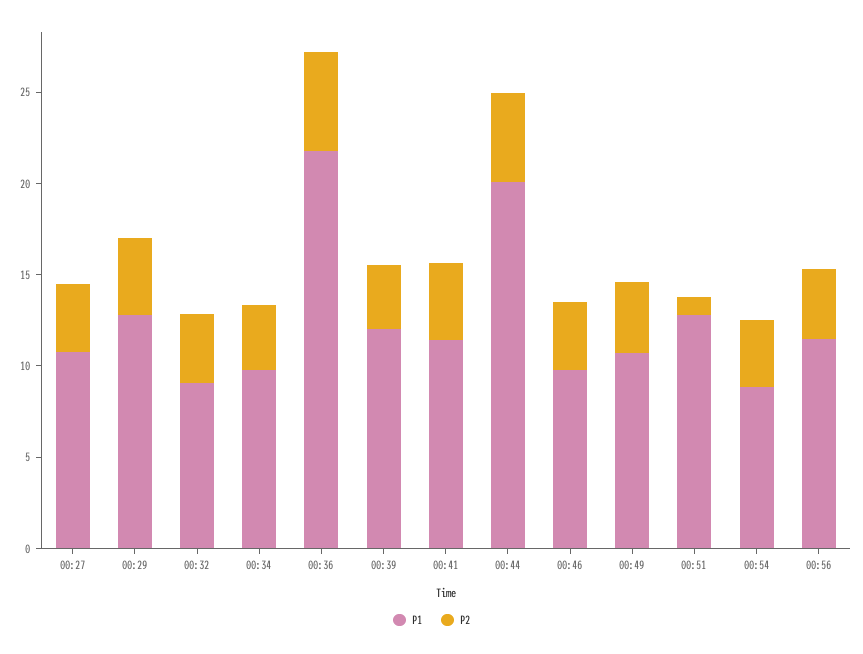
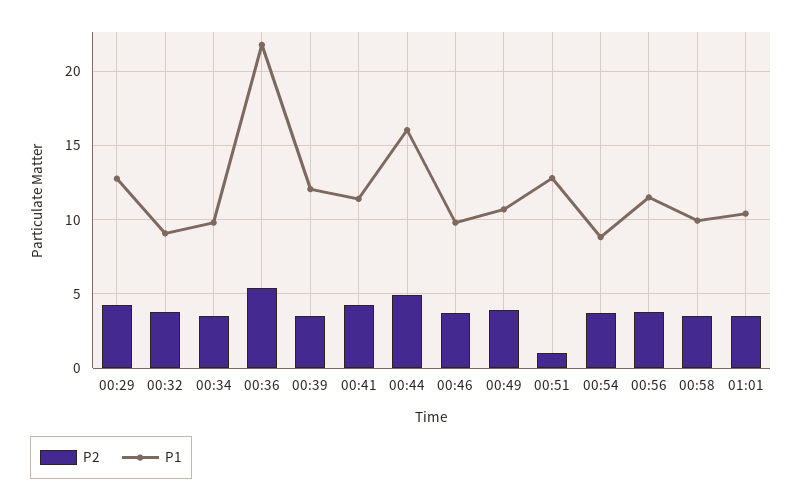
P1, 00:27: 11 -> none
P2, 00:27: 4 -> none
P1, 00:44: 20 -> 16
P2, 00:58: none -> 3.5
P1, 00:58: none -> 10
P2, 01:01: none -> 3.5
P1, 01:01: none -> 10.5

